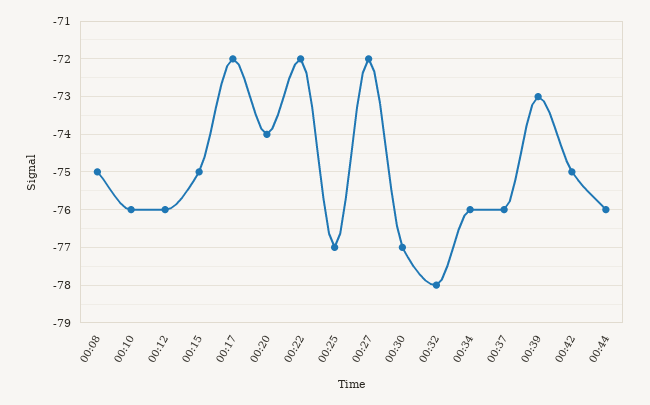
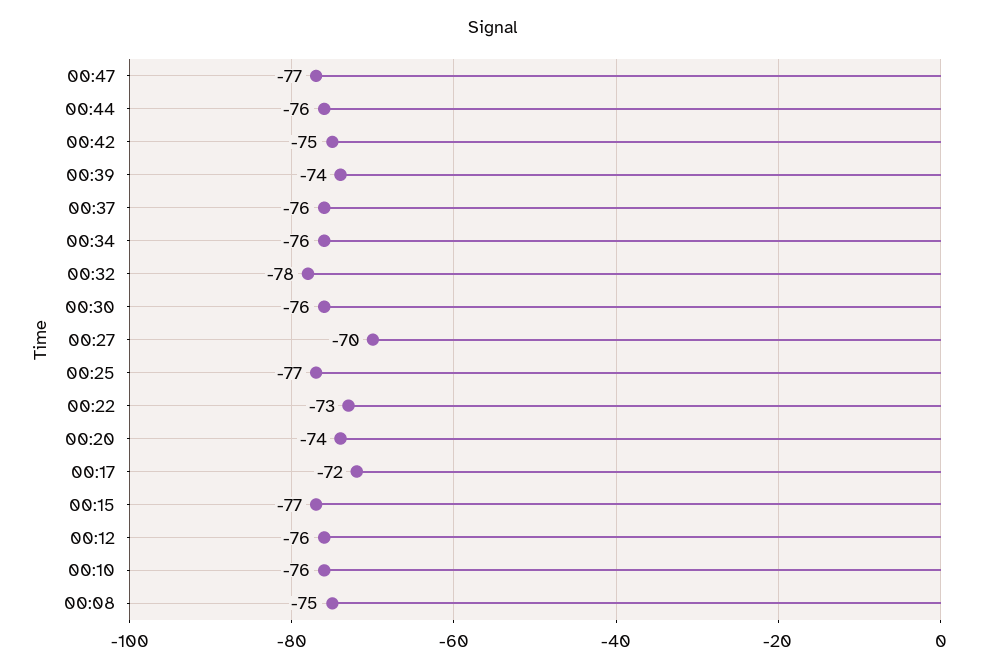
00:15: -75 -> -77
00:22: -72 -> -73
00:27: -72 -> -70
00:30: -77 -> -76
00:39: -73 -> -74
00:47: none -> -77

